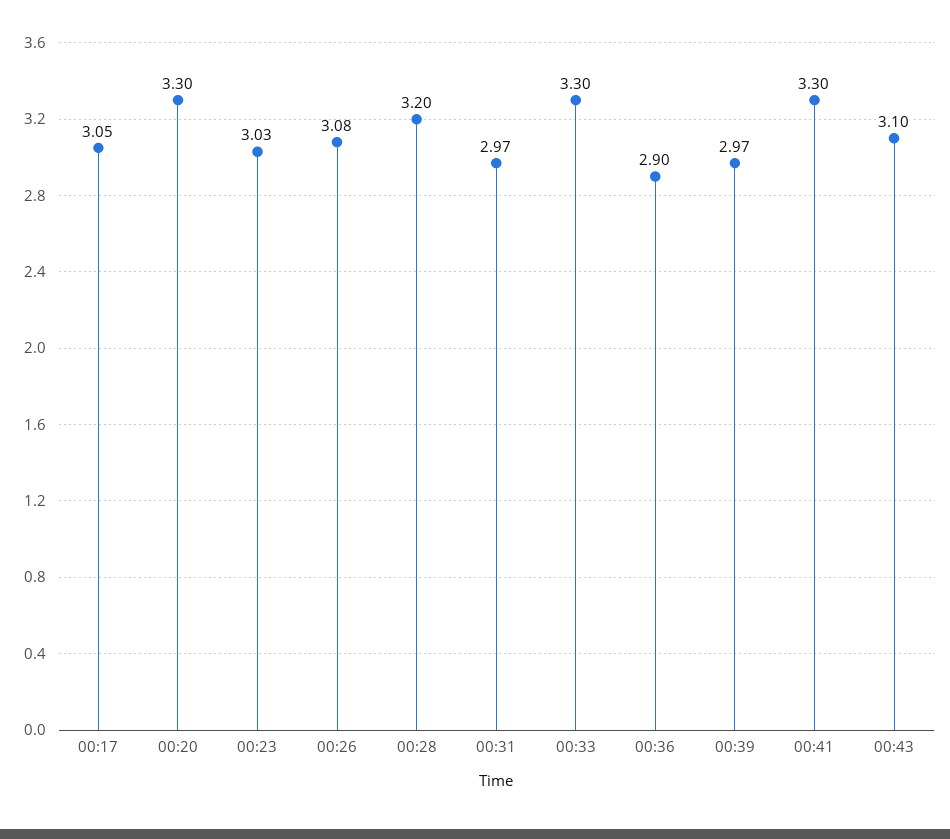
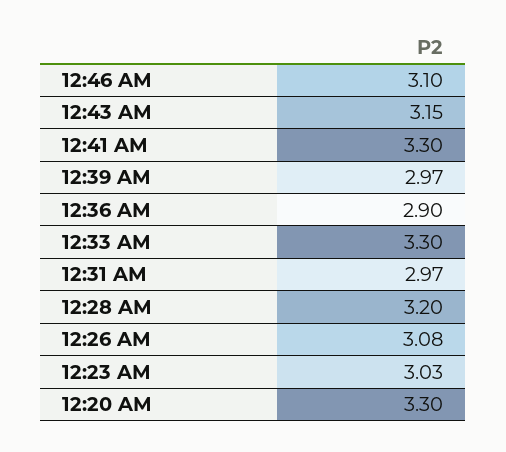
00:17: 3.05 -> none
00:43: 3.1 -> 3.15
12:46 AM: none -> 3.1

